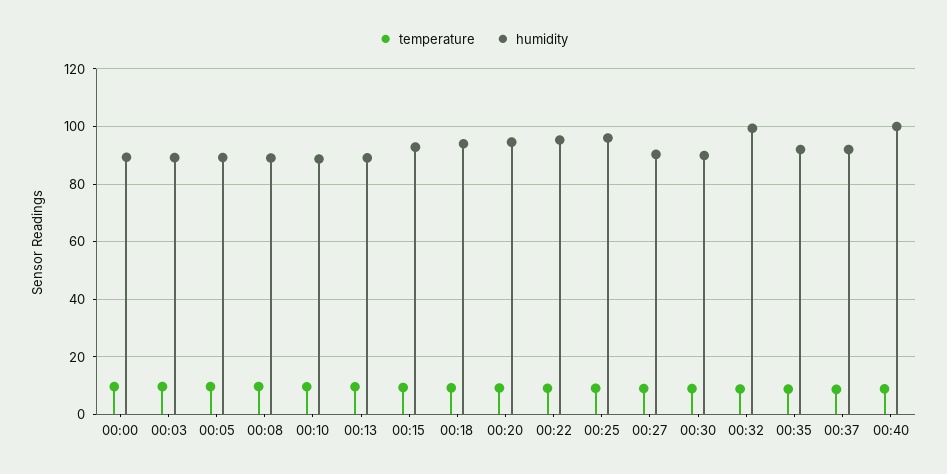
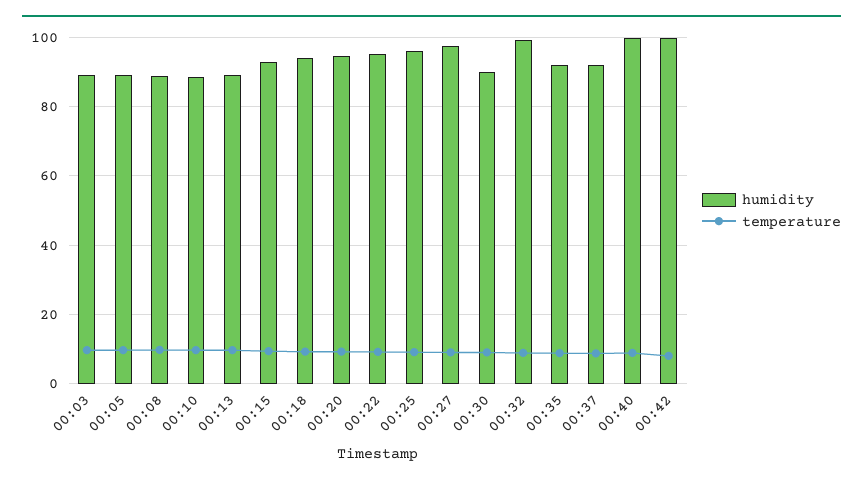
temperature, 00:00: 10 -> none
humidity, 00:00: 90 -> none
humidity, 00:27: 90 -> 98
humidity, 00:42: none -> 100
temperature, 00:42: none -> 8

